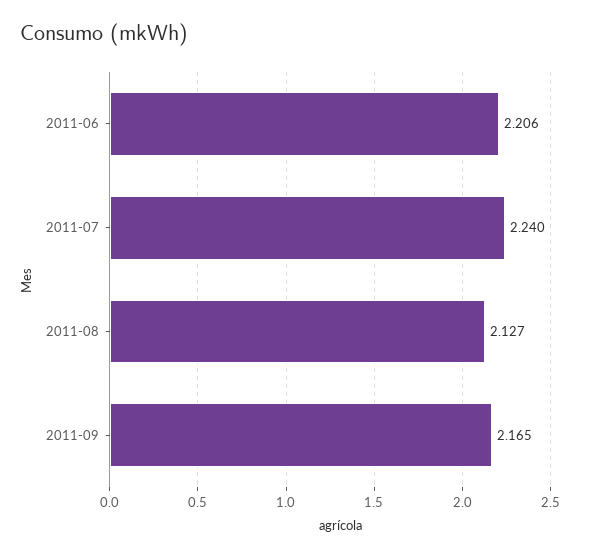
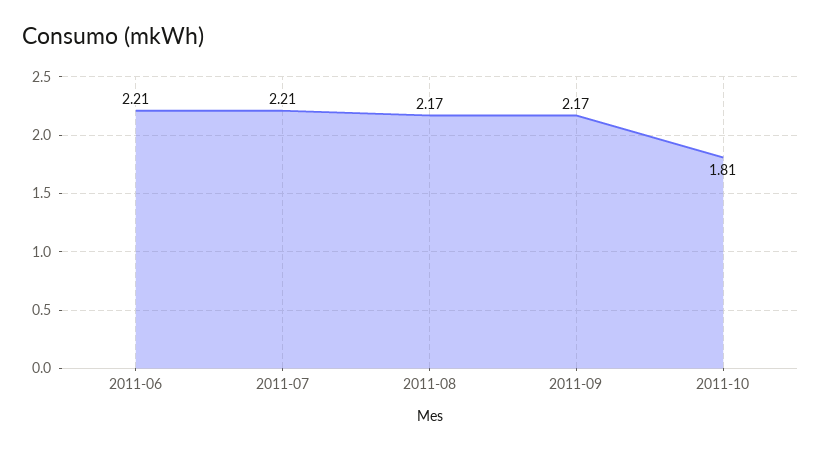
2011-07: 2.24 -> 2.21
2011-08: 2.127 -> 2.17
2011-10: none -> 1.81

